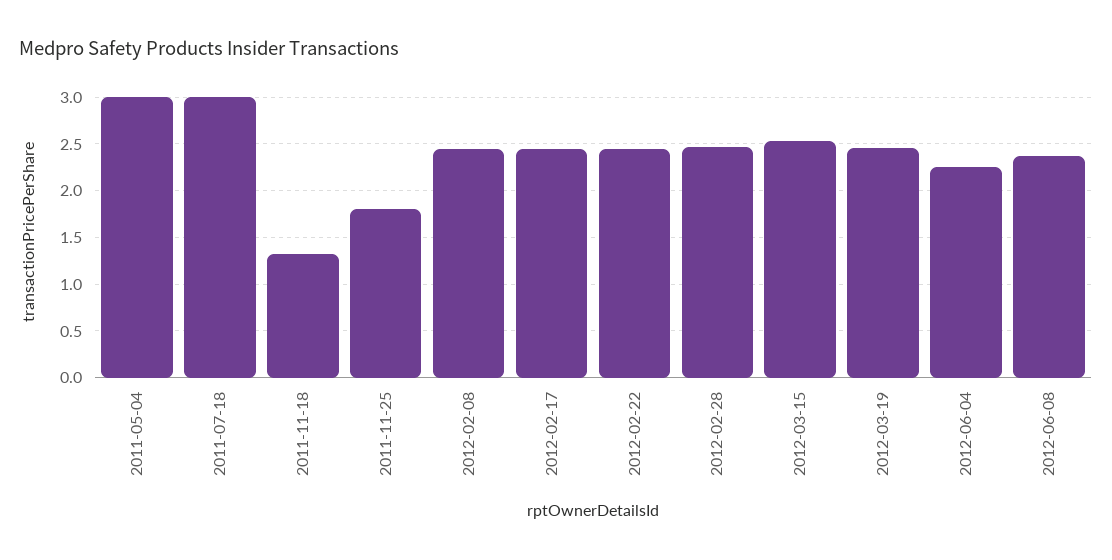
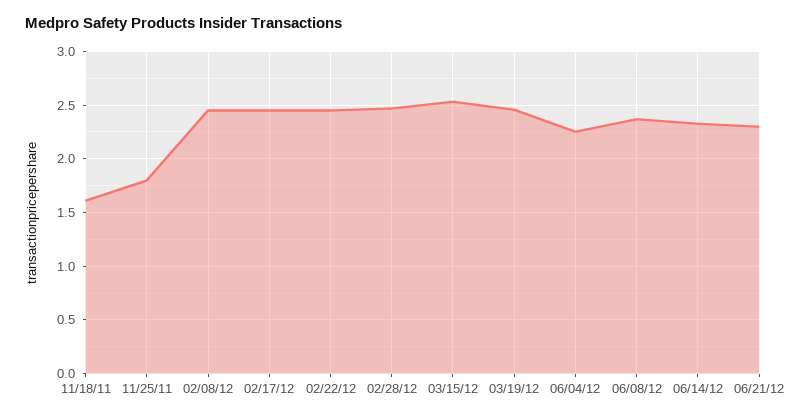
2011-05-04: 3 -> none
2011-07-18: 3 -> none
2011-11-18: 1.3 -> 1.6
06/14/12: none -> 2.3
06/21/12: none -> 2.3

